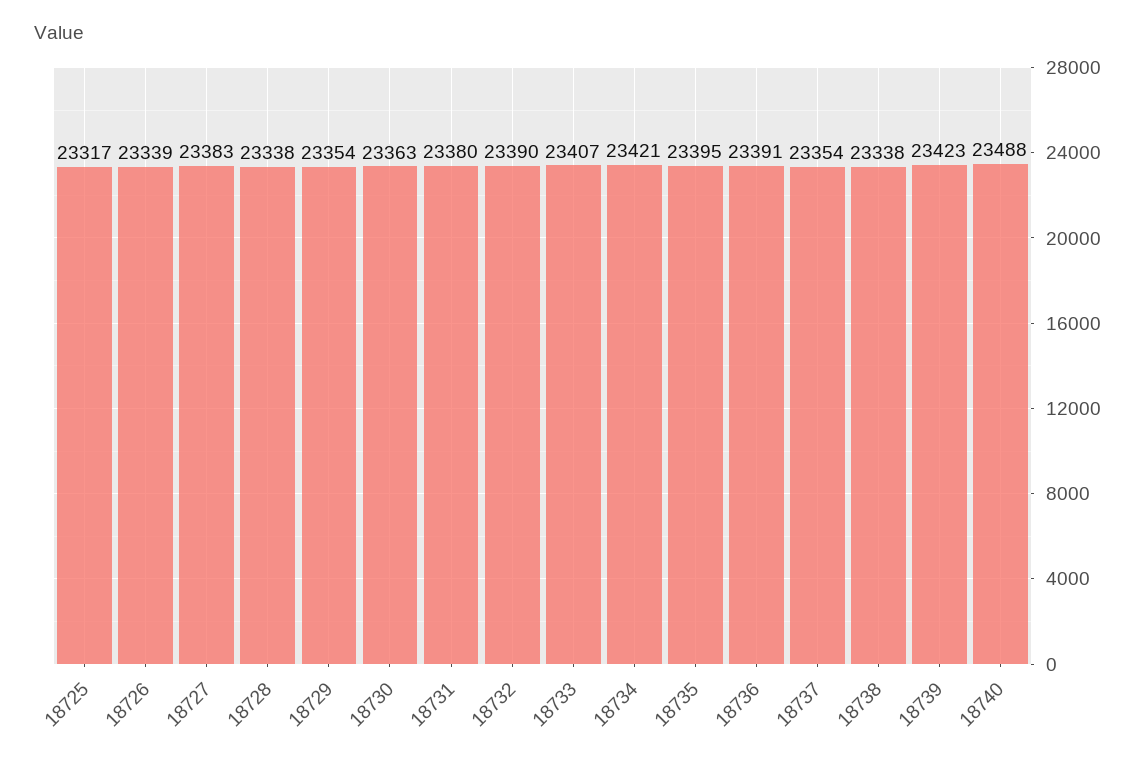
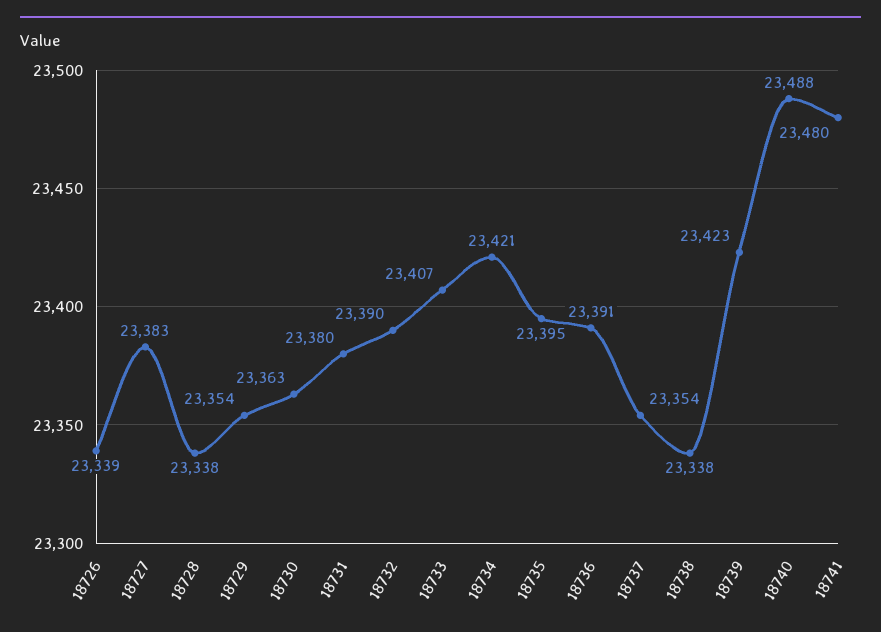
18725: 23317 -> none
18741: none -> 23480

